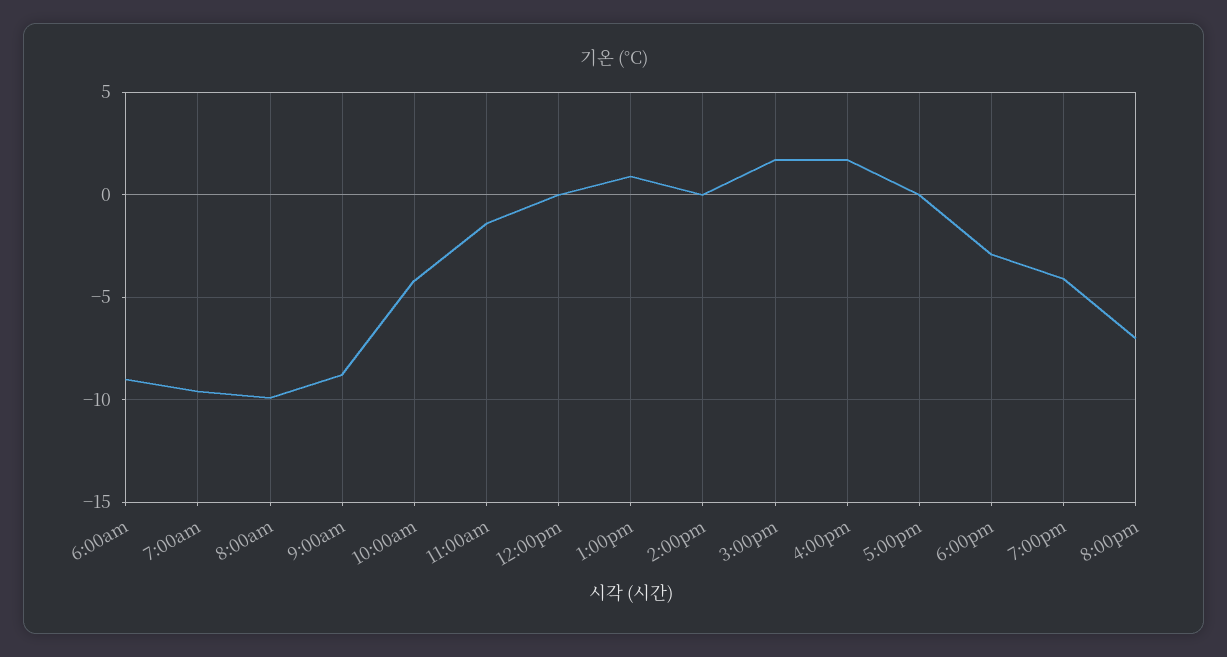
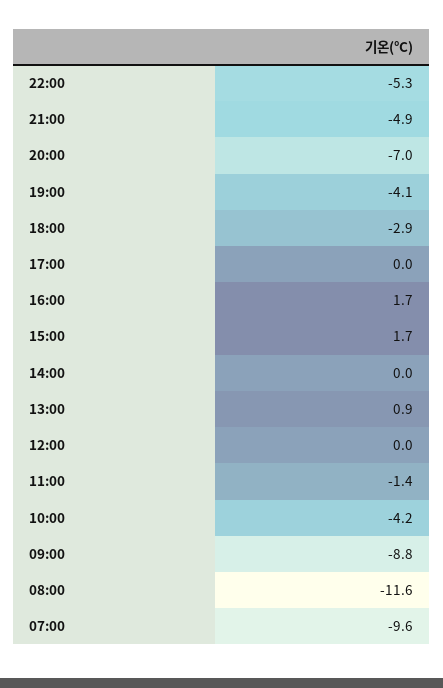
6:00am: -9 -> none
8:00am: -10 -> -11.6
22:00: none -> -5.3
21:00: none -> -4.9

